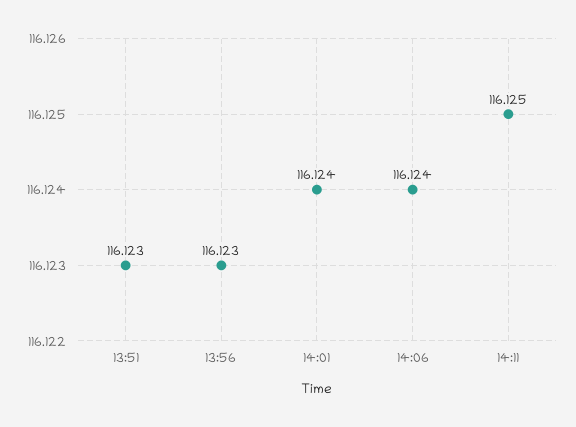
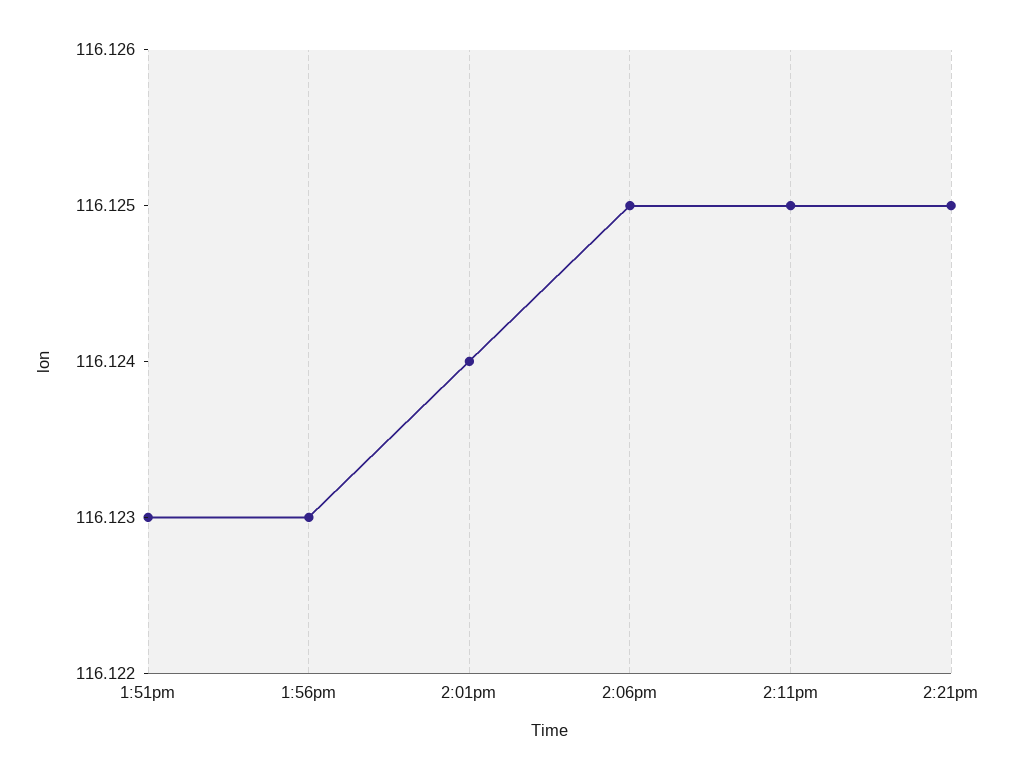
14:06: 116.124 -> 116.125
2:21pm: none -> 116.125

